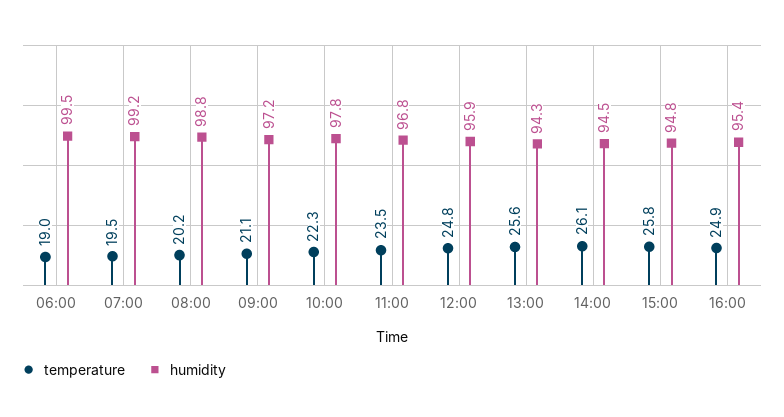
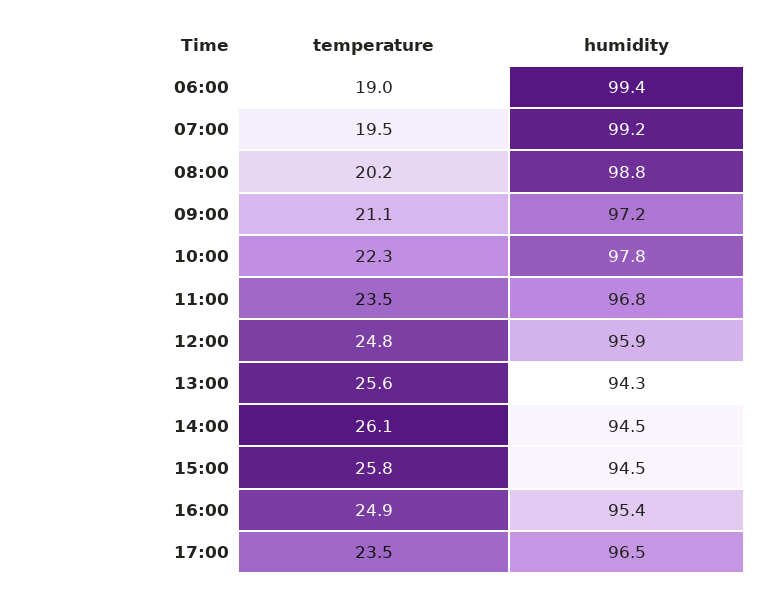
humidity, 06:00: 99.5 -> 99.4
humidity, 15:00: 94.8 -> 94.5
temperature, 17:00: none -> 23.5
humidity, 17:00: none -> 96.5

